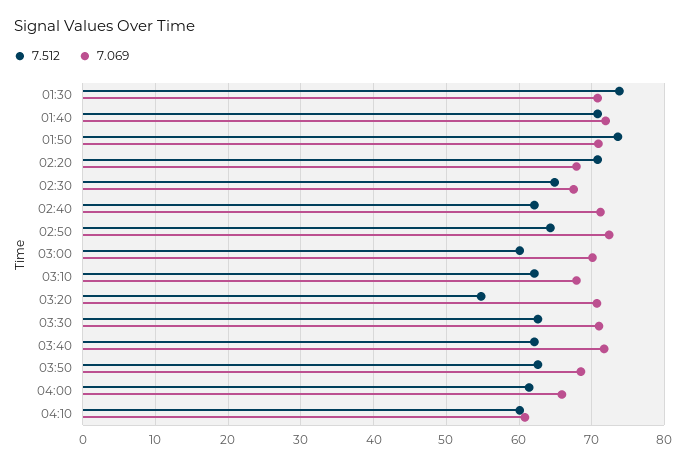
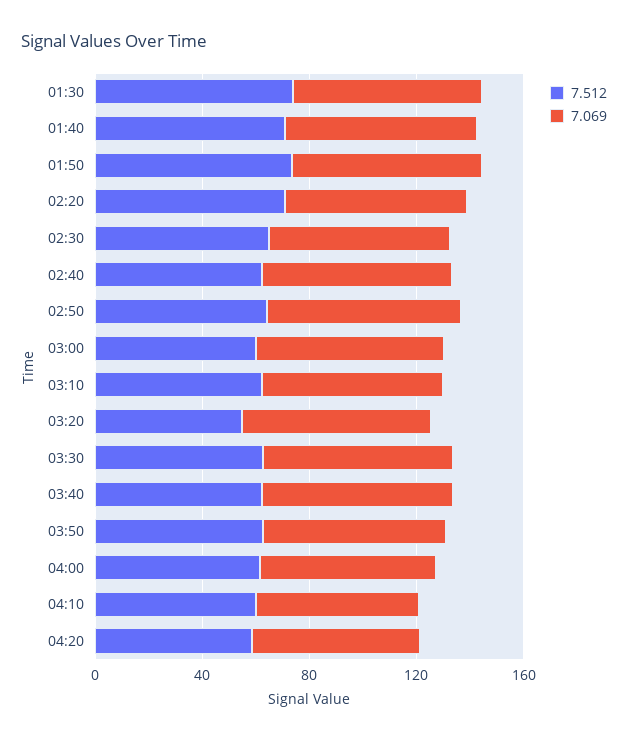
7.512, 04:20: none -> 60
7.069, 04:20: none -> 60

